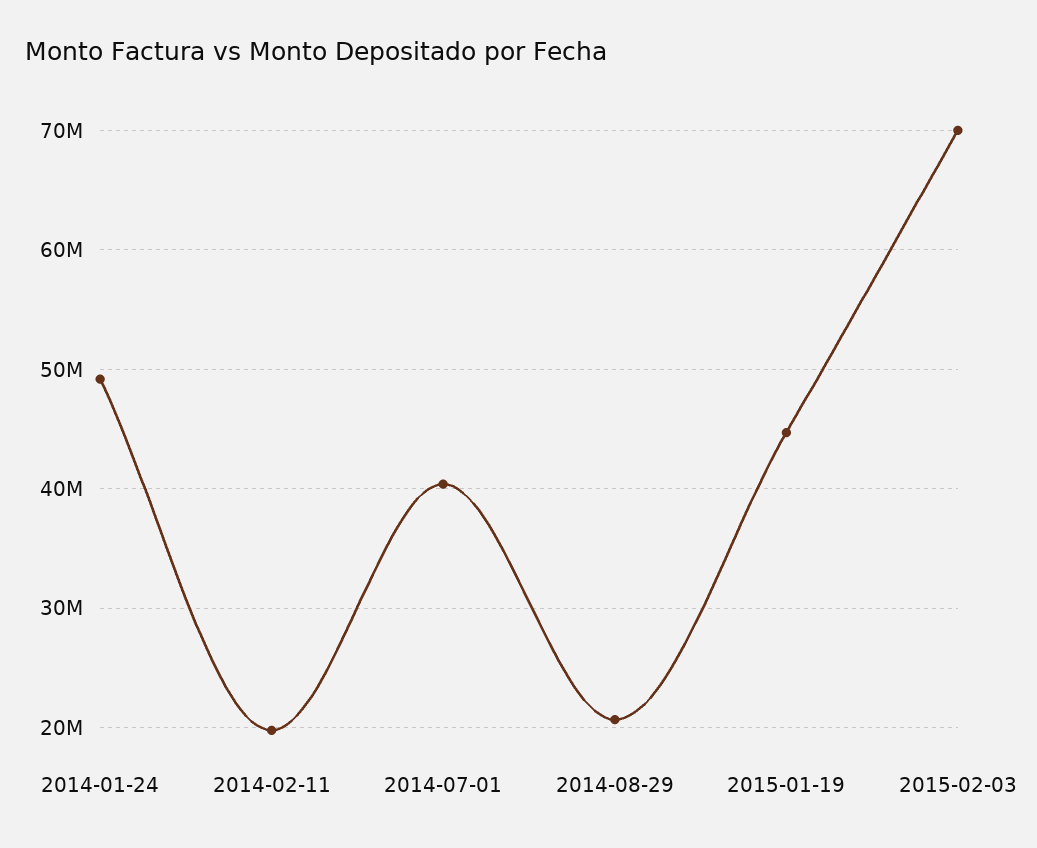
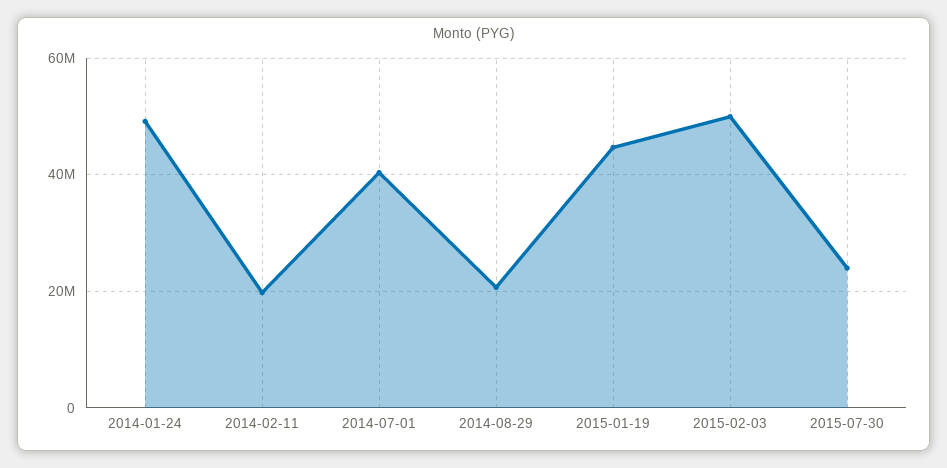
2015-02-03: 70000000 -> 50000000
2015-07-30: none -> 24000000

